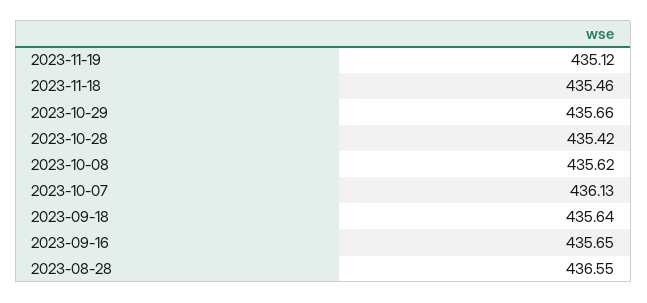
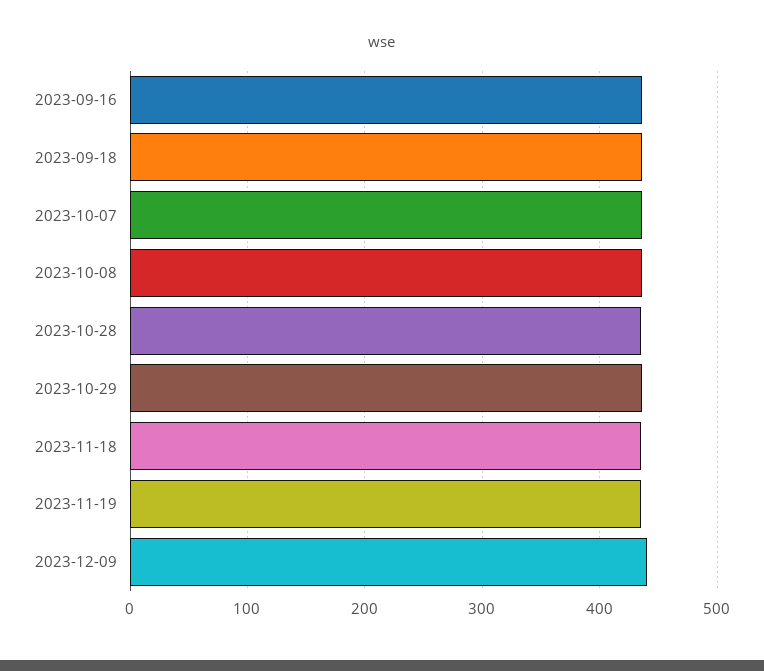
2023-08-28: 436.55 -> none
2023-12-09: none -> 440

